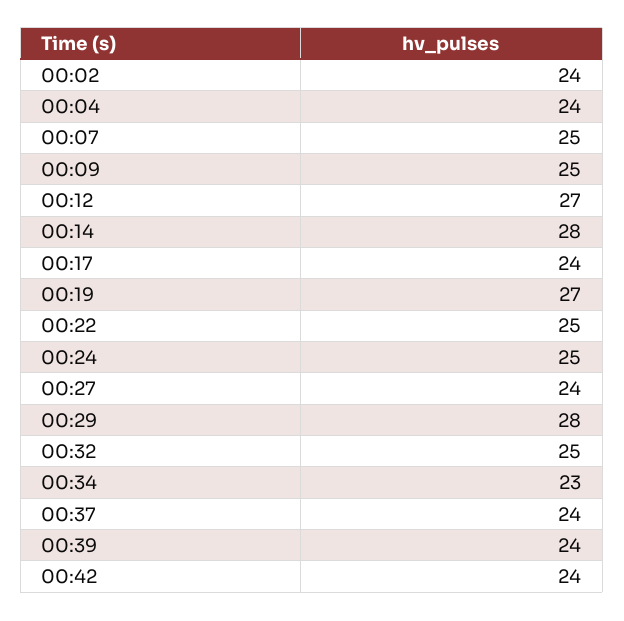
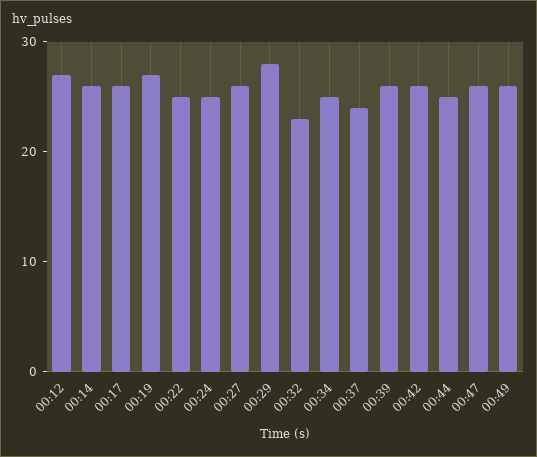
00:02: 24 -> none
00:04: 24 -> none
00:07: 25 -> none
00:09: 25 -> none
00:14: 28 -> 26
00:17: 24 -> 26
00:27: 24 -> 26
00:32: 25 -> 23
00:34: 23 -> 25
00:39: 24 -> 26
00:42: 24 -> 26
00:44: none -> 25
00:47: none -> 26
00:49: none -> 26

